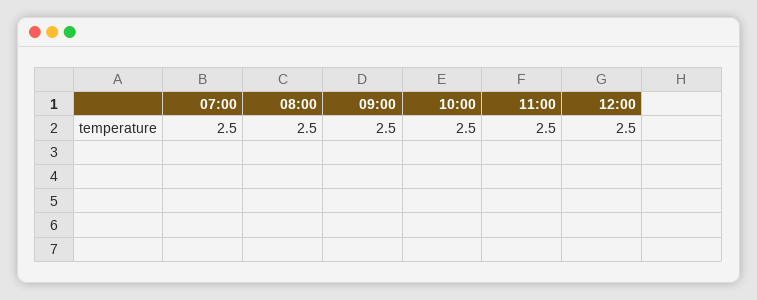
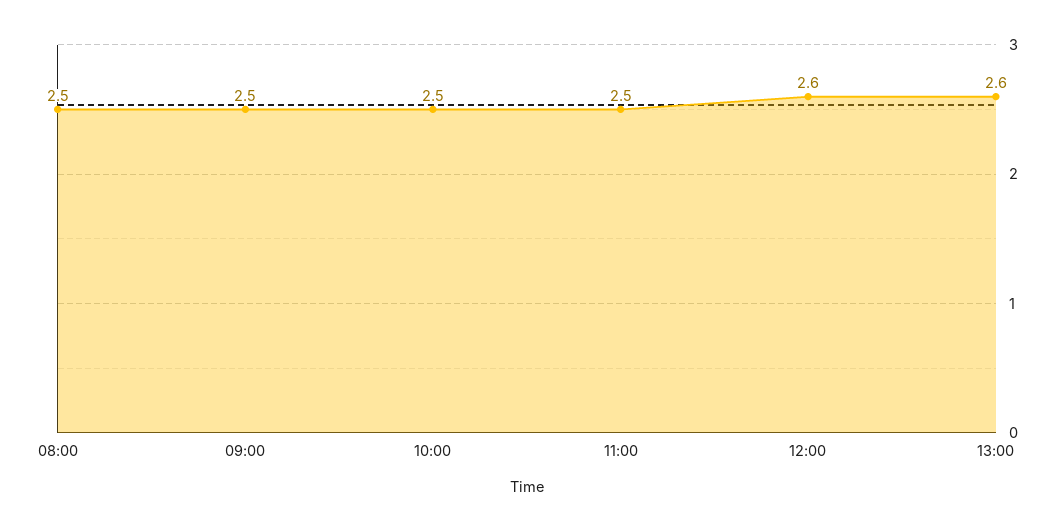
07:00: 2.5 -> none
12:00: 2.5 -> 2.6
13:00: none -> 2.6

